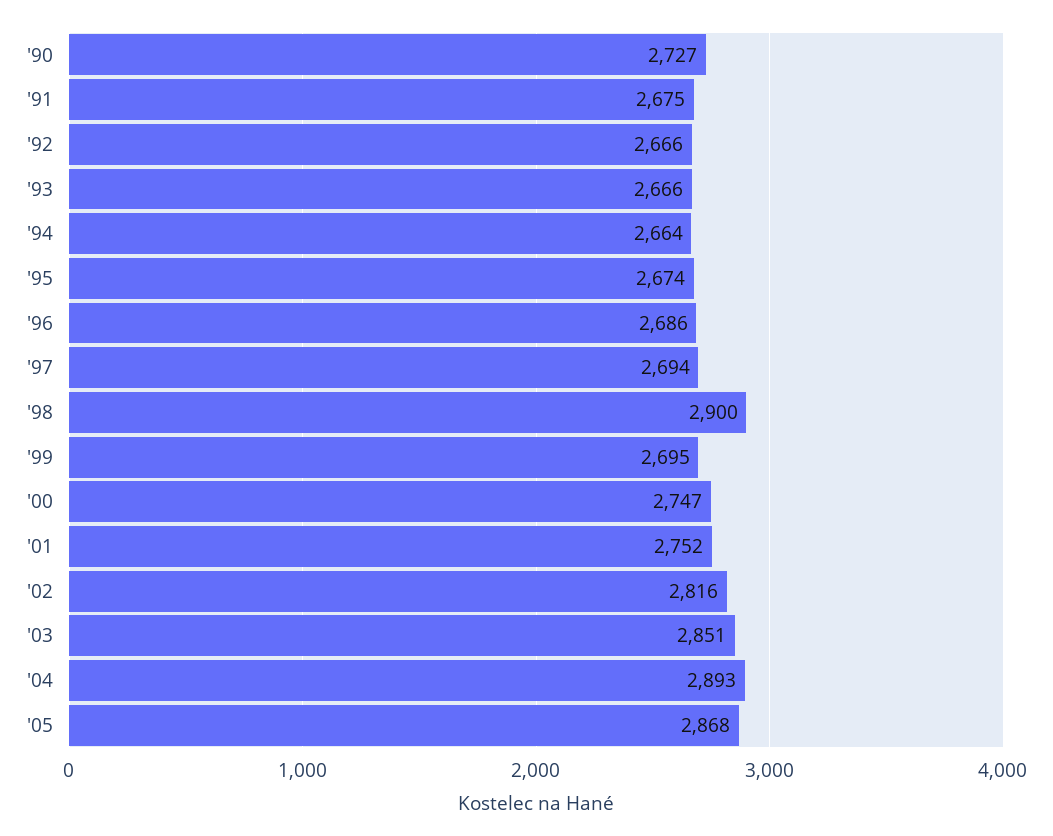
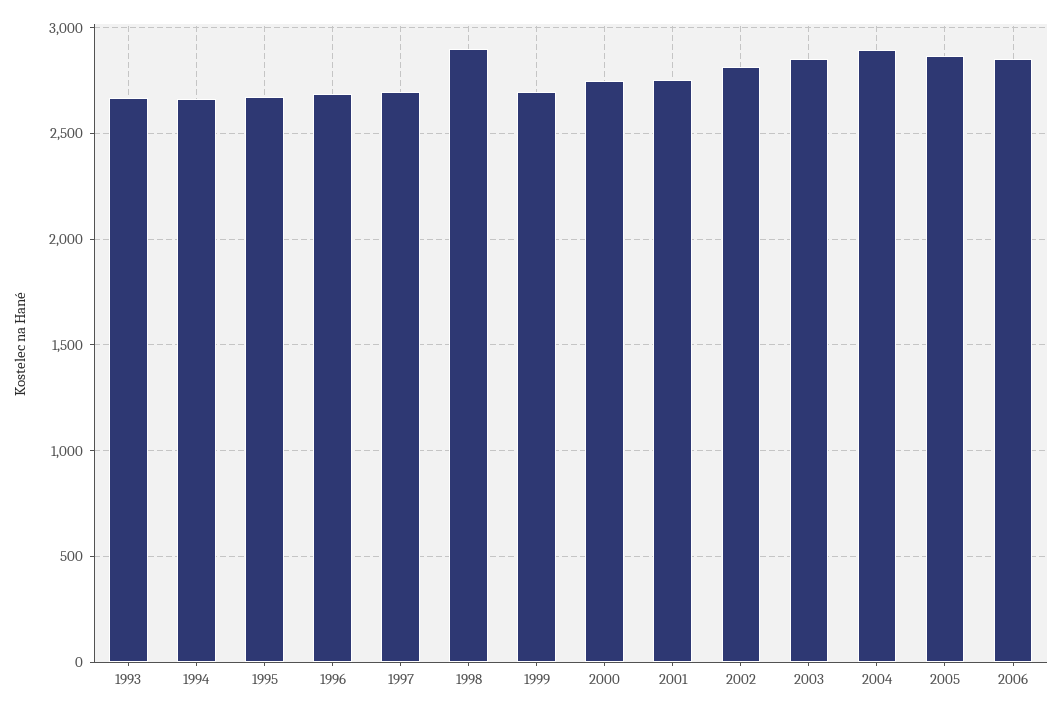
'90: 2727 -> none
'91: 2675 -> none
'92: 2666 -> none
2006: none -> 2850

